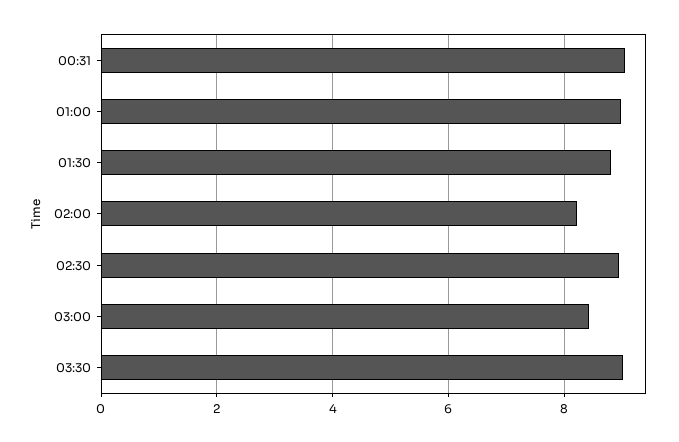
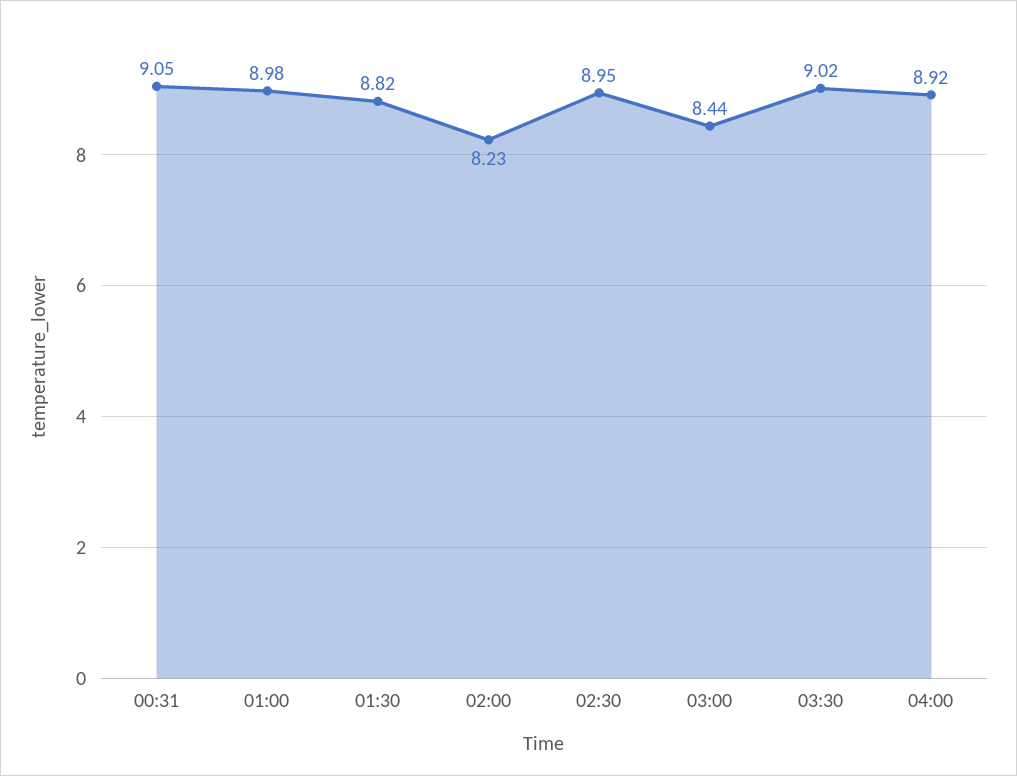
04:00: none -> 8.92

